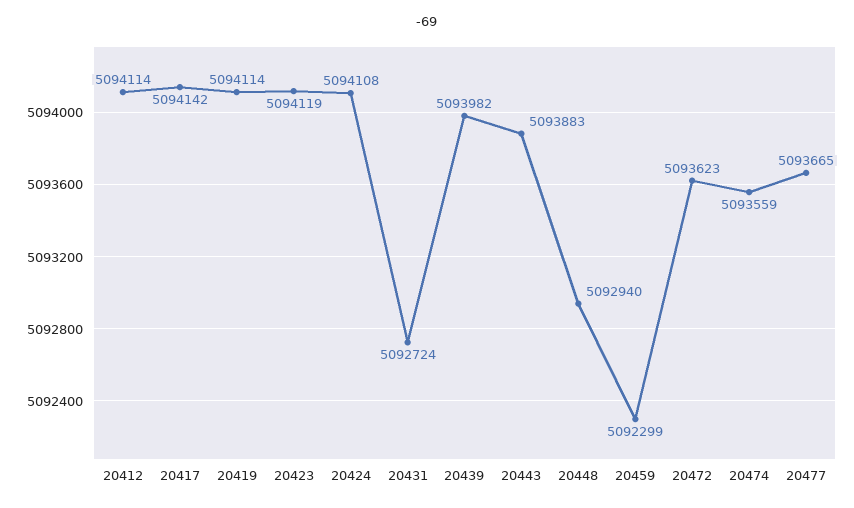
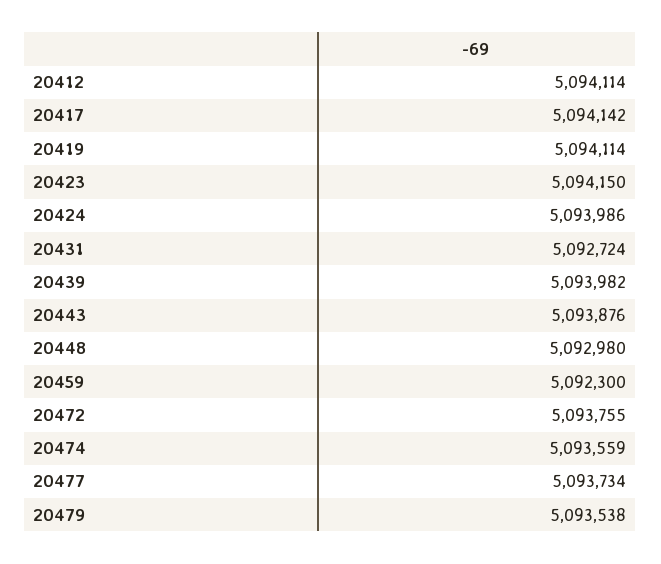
20423: 5094119 -> 5094150
20424: 5094108 -> 5093986
20443: 5093883 -> 5093876
20448: 5092940 -> 5092980
20459: 5092299 -> 5092300
20472: 5093623 -> 5093755
20477: 5093665 -> 5093734
20479: none -> 5093538

